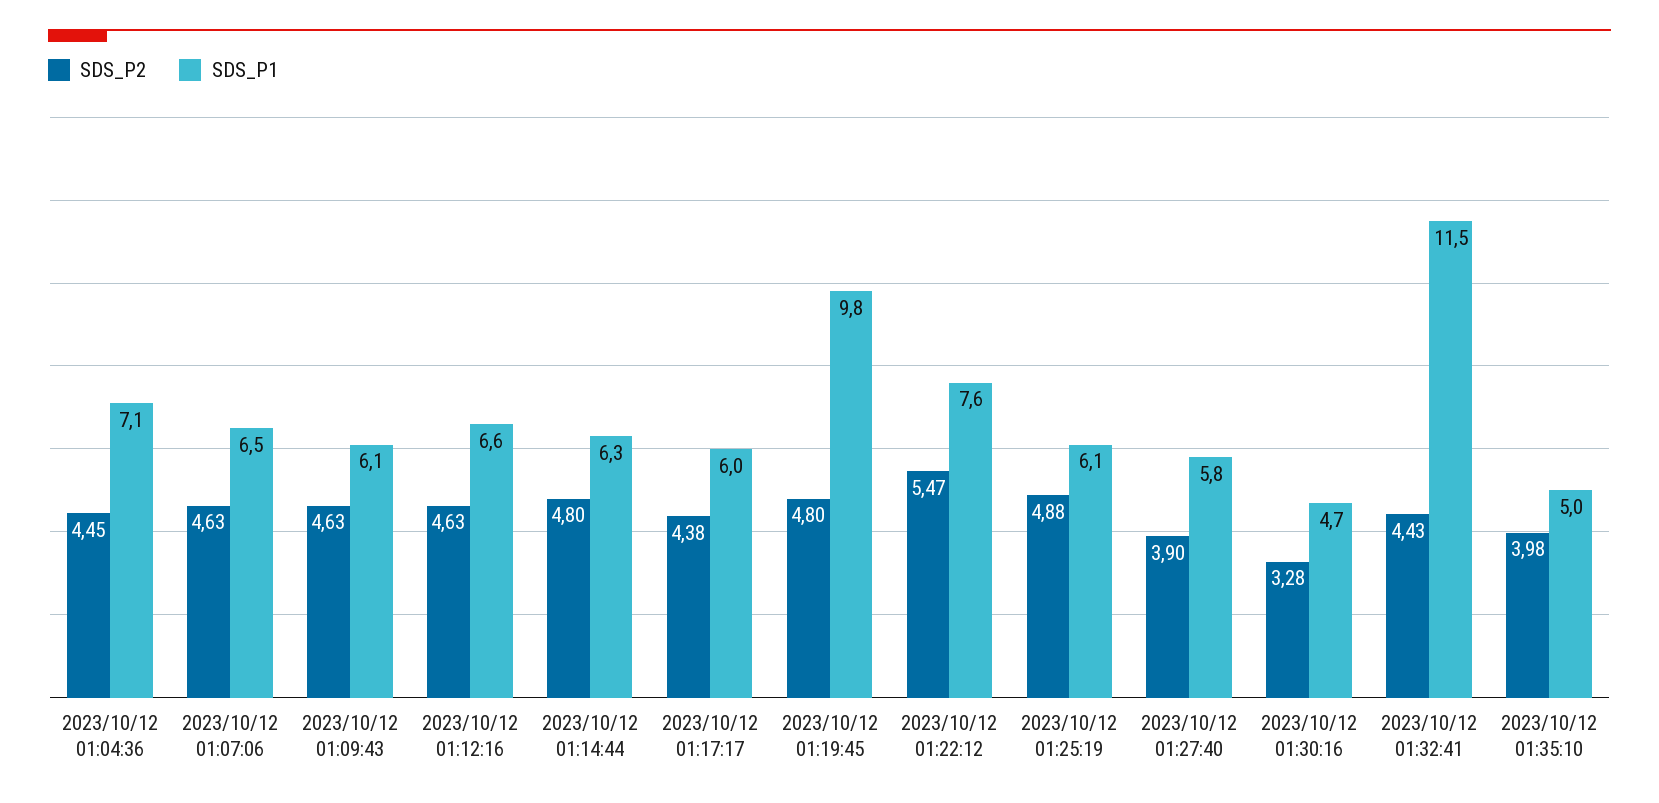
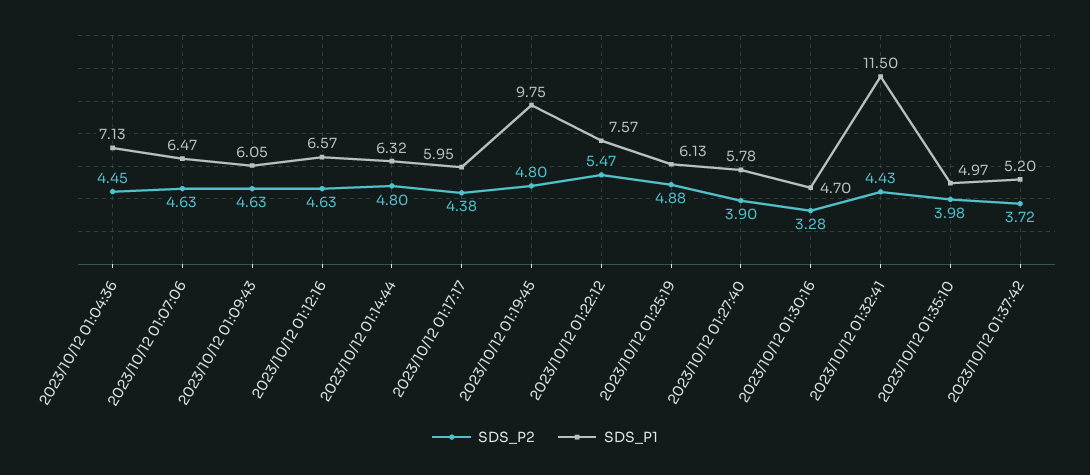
SDS_P2, 2023/10/12 01:37:42: none -> 3.72
SDS_P1, 2023/10/12 01:37:42: none -> 5.2

